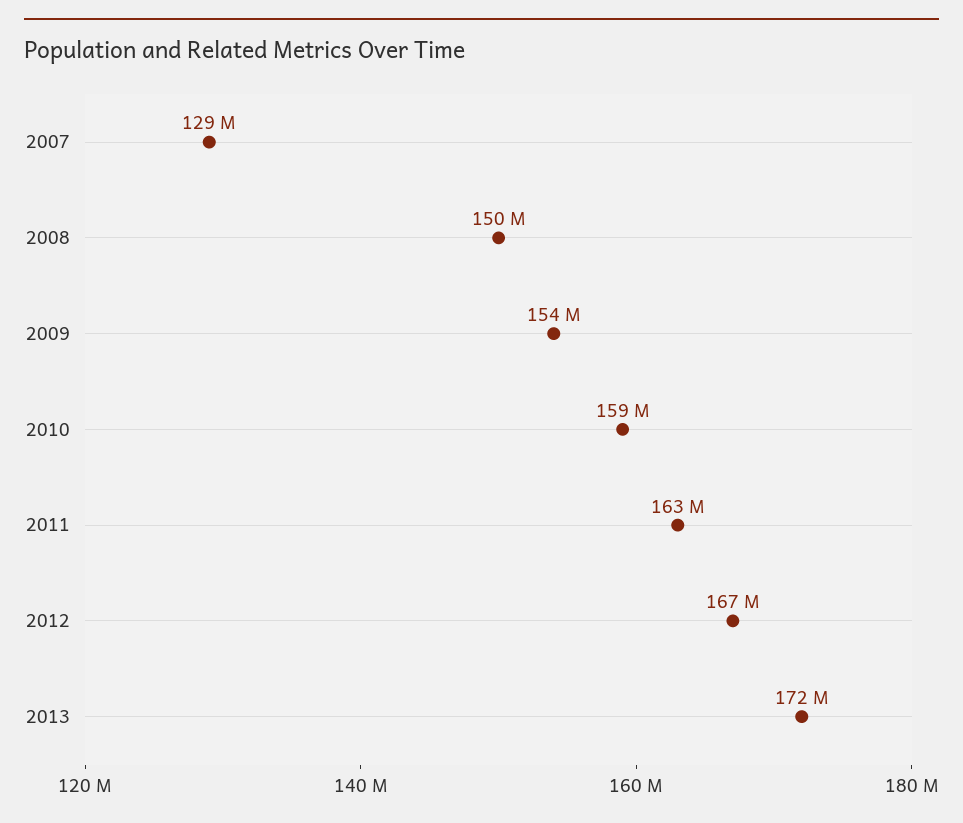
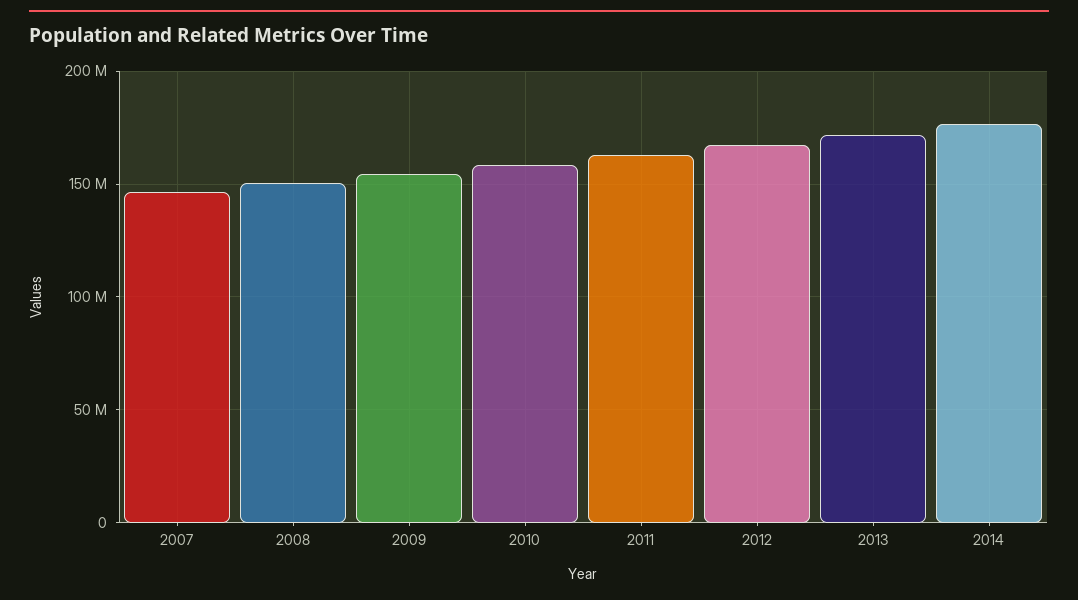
2007: 129000000 -> 145000000
2014: none -> 175000000

